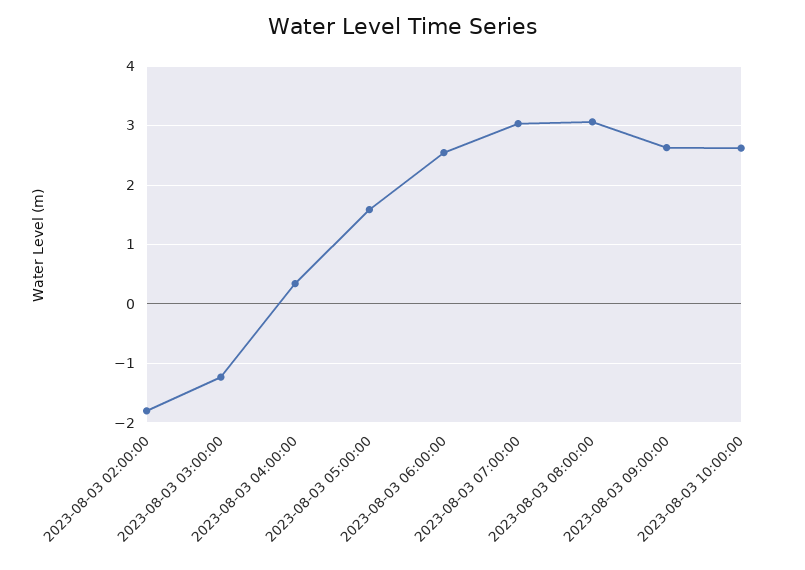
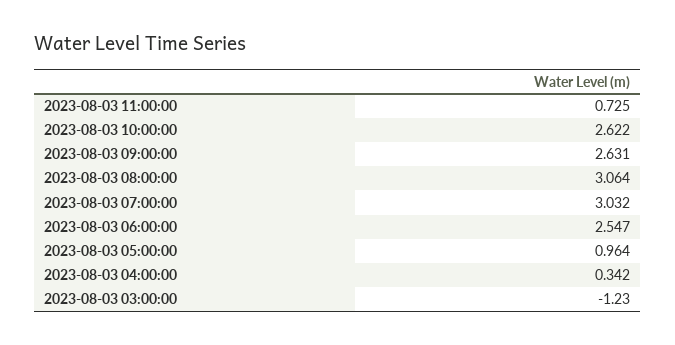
2023-08-03 02:00:00: -1.8 -> none
2023-08-03 05:00:00: 1.6 -> 0.964
2023-08-03 11:00:00: none -> 0.725

